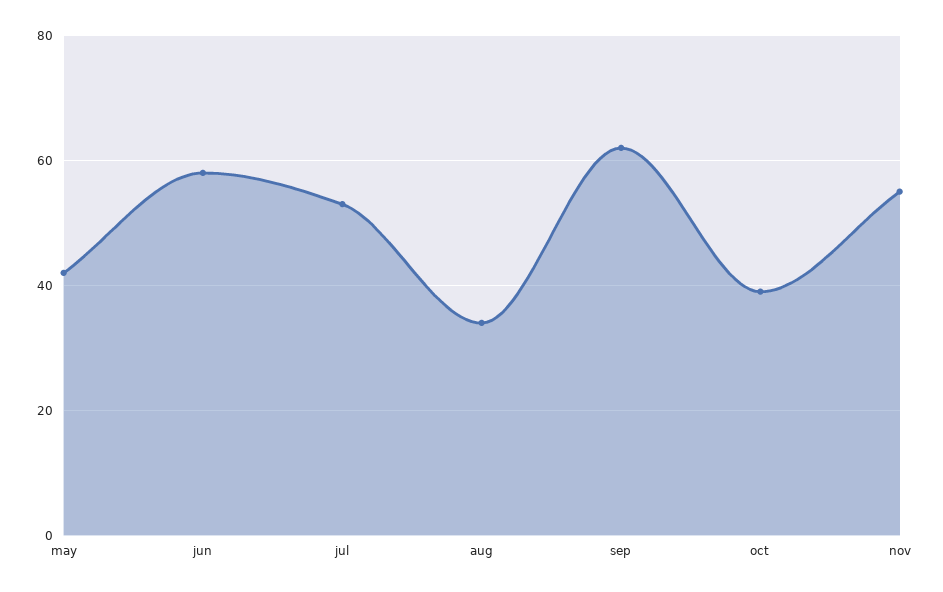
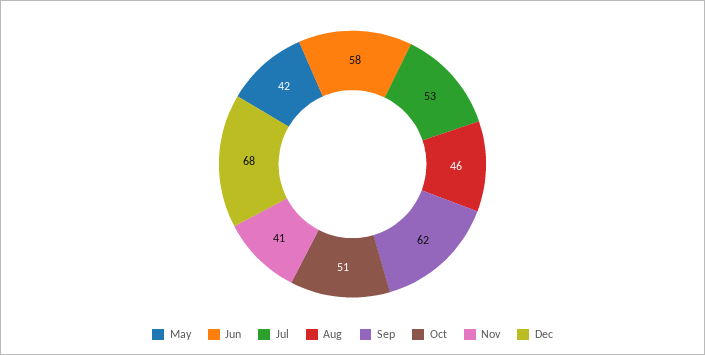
aug: 35 -> 46
oct: 40 -> 51
nov: 55 -> 41
Dec: none -> 68

